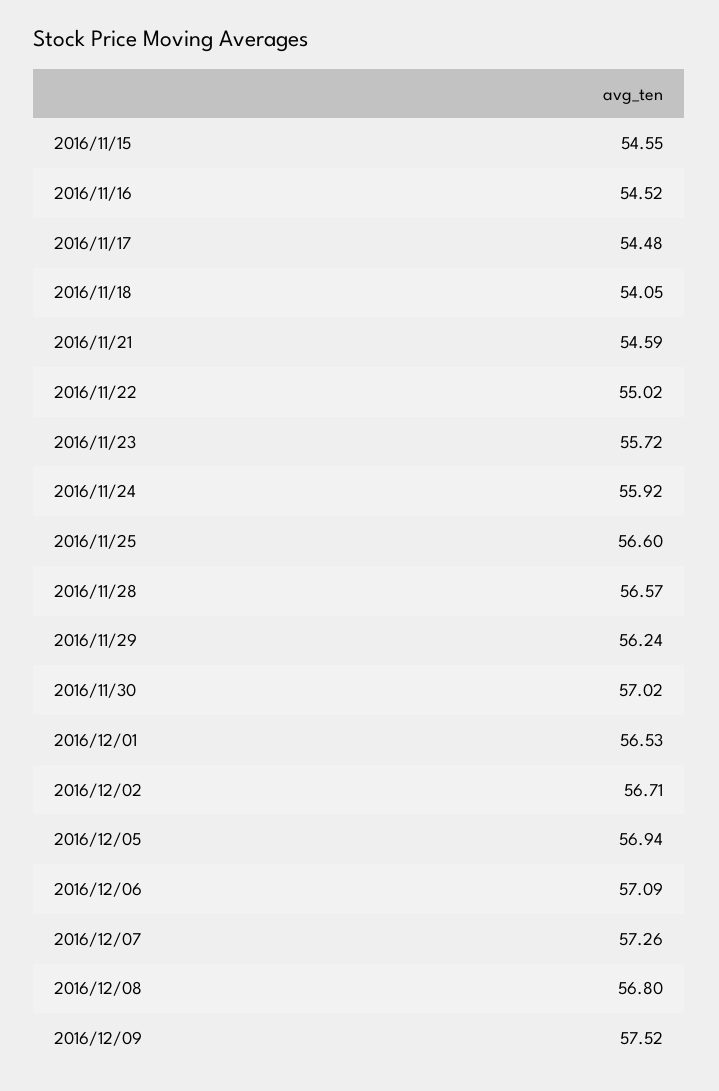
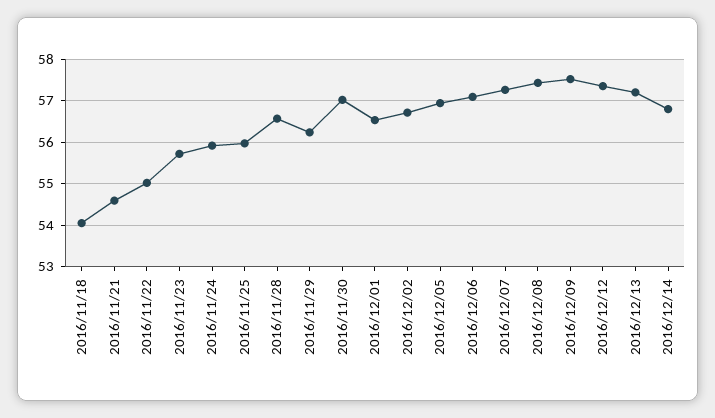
2016/11/15: 54.55 -> none
2016/11/16: 54.52 -> none
2016/11/17: 54.48 -> none
2016/11/25: 56.6 -> 56
2016/12/08: 56.8 -> 57.4
2016/12/12: none -> 57.4
2016/12/13: none -> 57.2
2016/12/14: none -> 56.8

